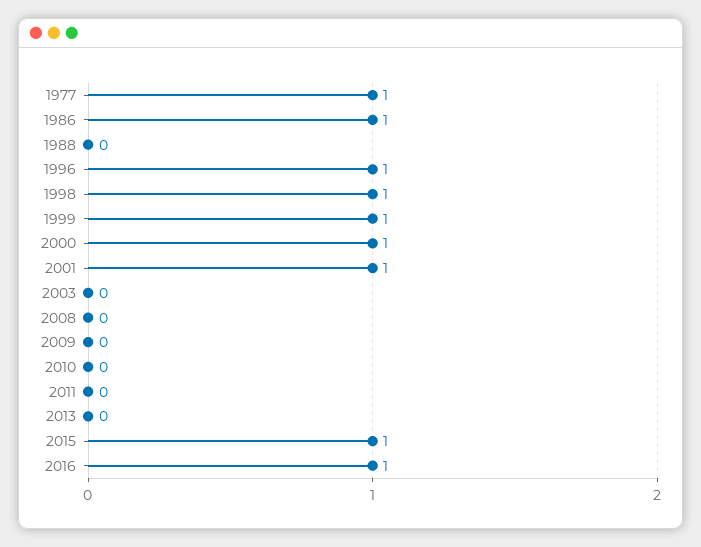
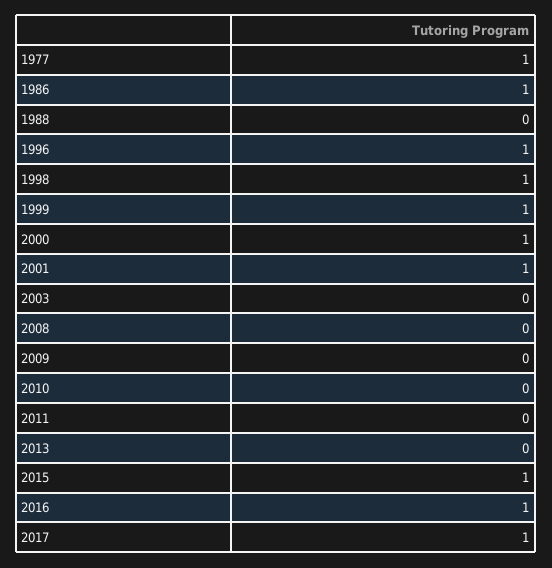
2017: none -> 1

